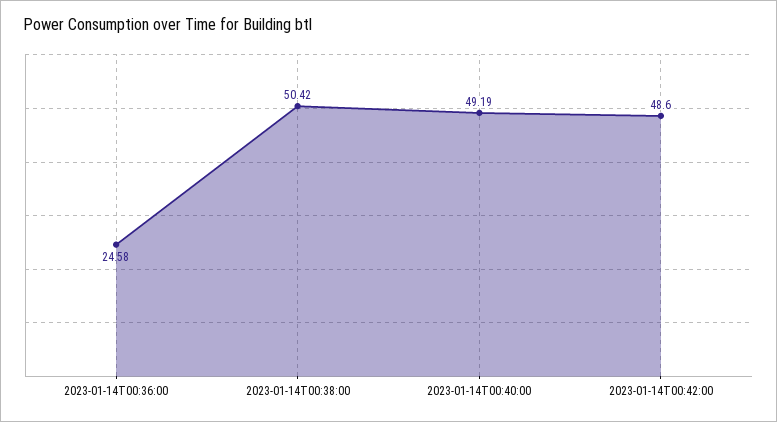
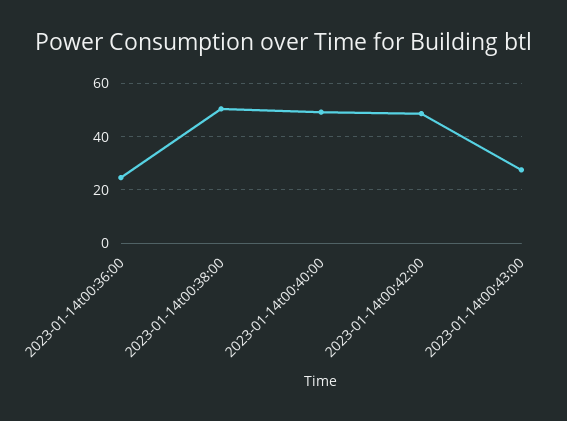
2023-01-14t00:43:00: none -> 27.5

